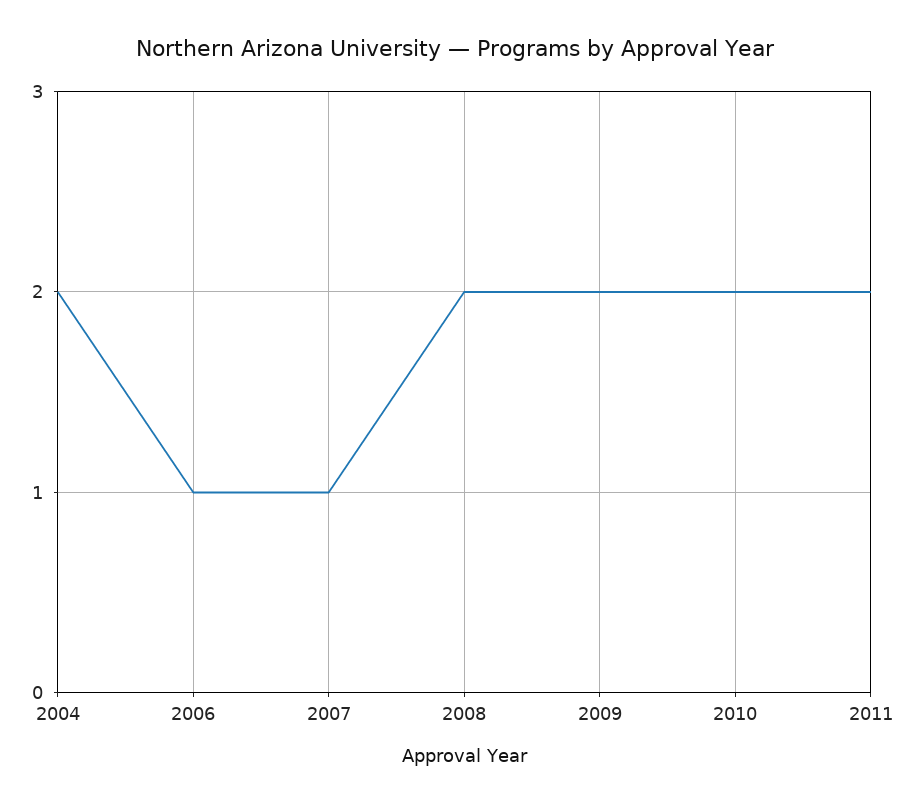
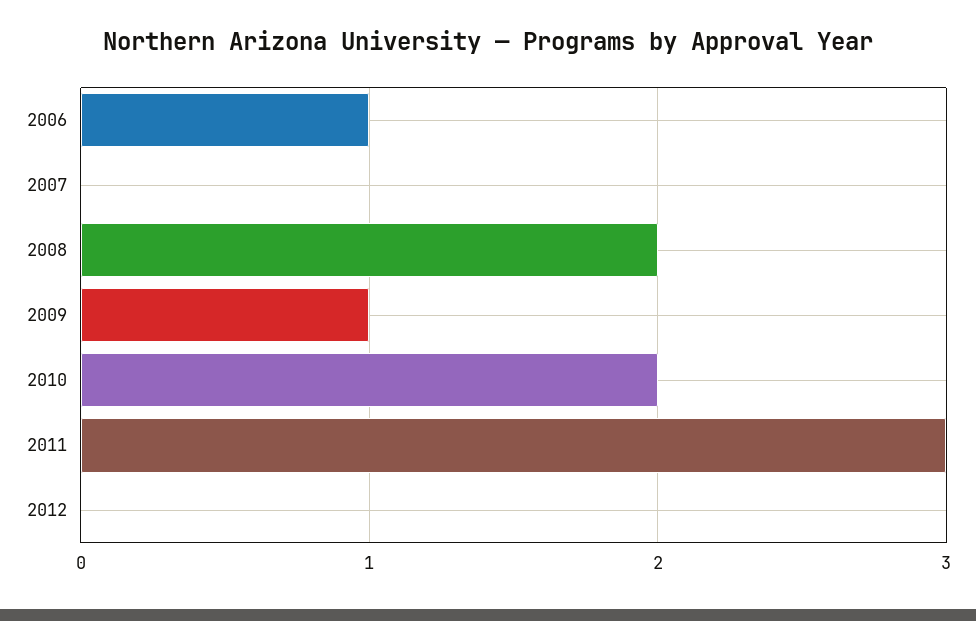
2004: 2 -> none
2007: 1 -> 0
2009: 2 -> 1
2011: 2 -> 3
2012: none -> 0

